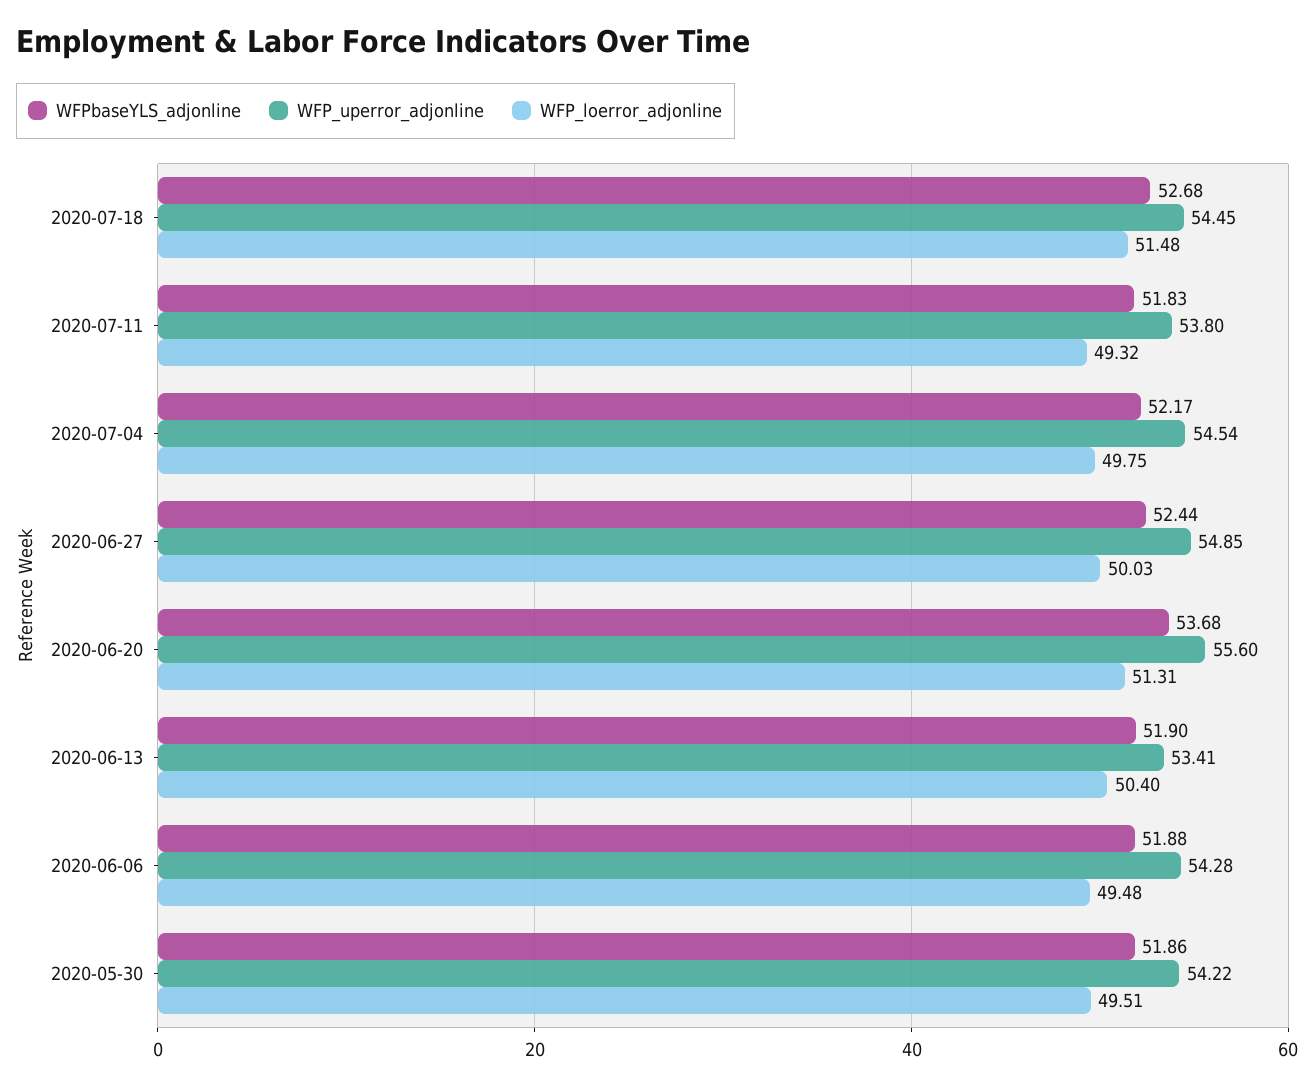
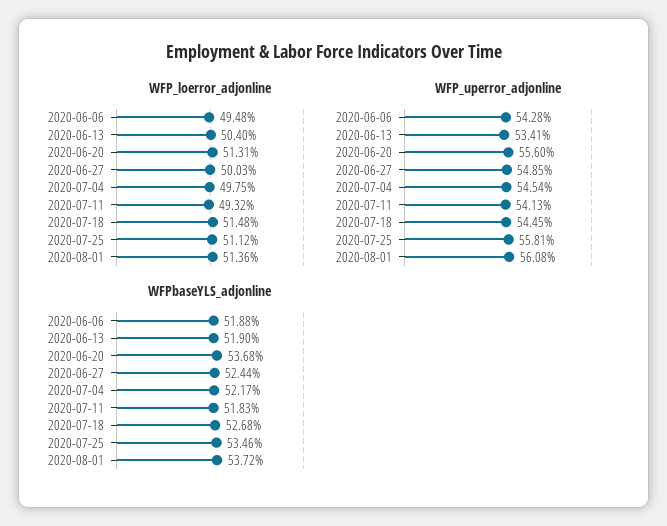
WFP_uperror_adjonline, 2020-07-11: 53.8 -> 54.13
WFPbaseYLS_adjonline, 2020-05-30: 51.86 -> none
WFP_uperror_adjonline, 2020-05-30: 54.22 -> none
WFP_loerror_adjonline, 2020-05-30: 49.51 -> none
WFP_loerror_adjonline, 2020-07-25: none -> 51.12
WFP_loerror_adjonline, 2020-08-01: none -> 51.36
WFP_uperror_adjonline, 2020-07-25: none -> 55.81
WFP_uperror_adjonline, 2020-08-01: none -> 56.08
WFPbaseYLS_adjonline, 2020-07-25: none -> 53.46
WFPbaseYLS_adjonline, 2020-08-01: none -> 53.72

